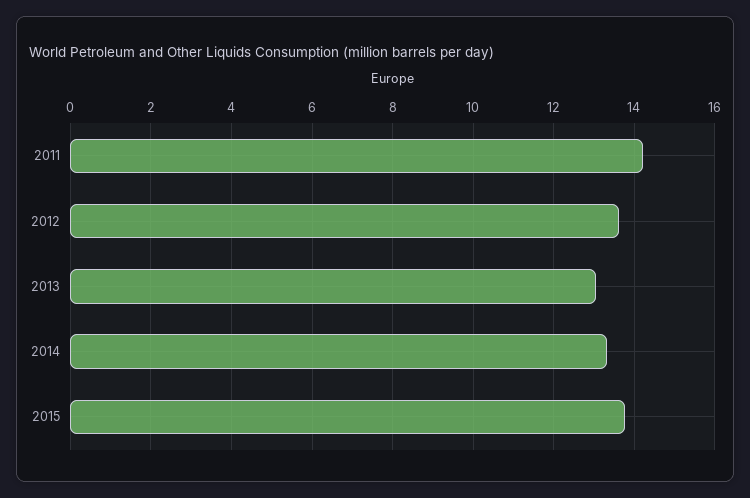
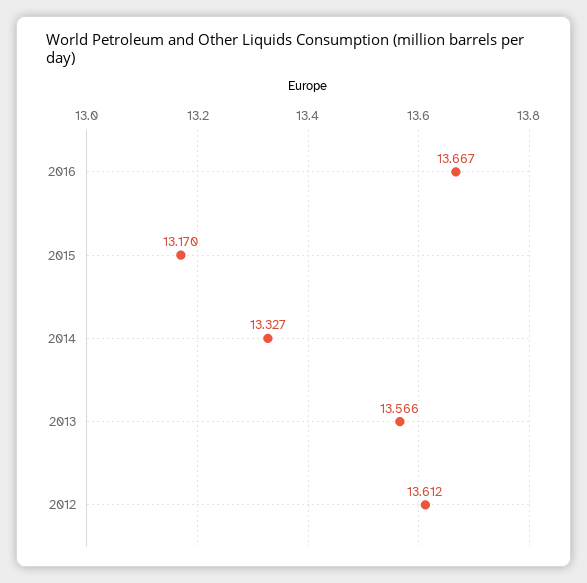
2011: 14.2 -> none
2013: 13 -> 13.566
2015: 13.8 -> 13.17
2016: none -> 13.667

